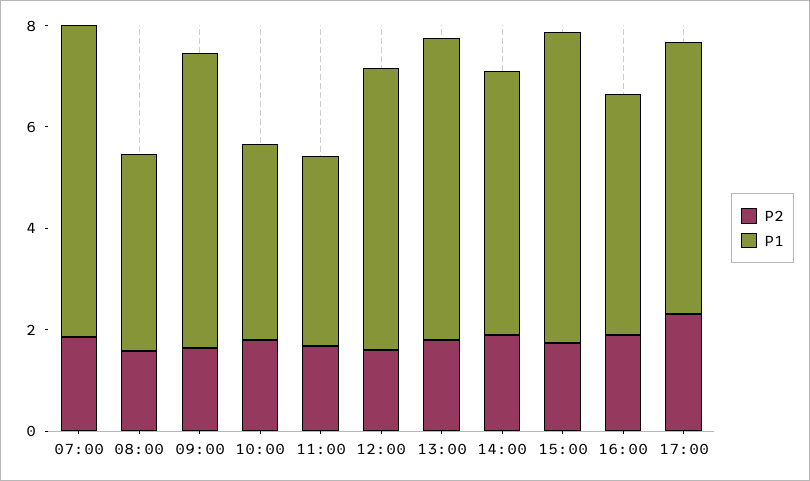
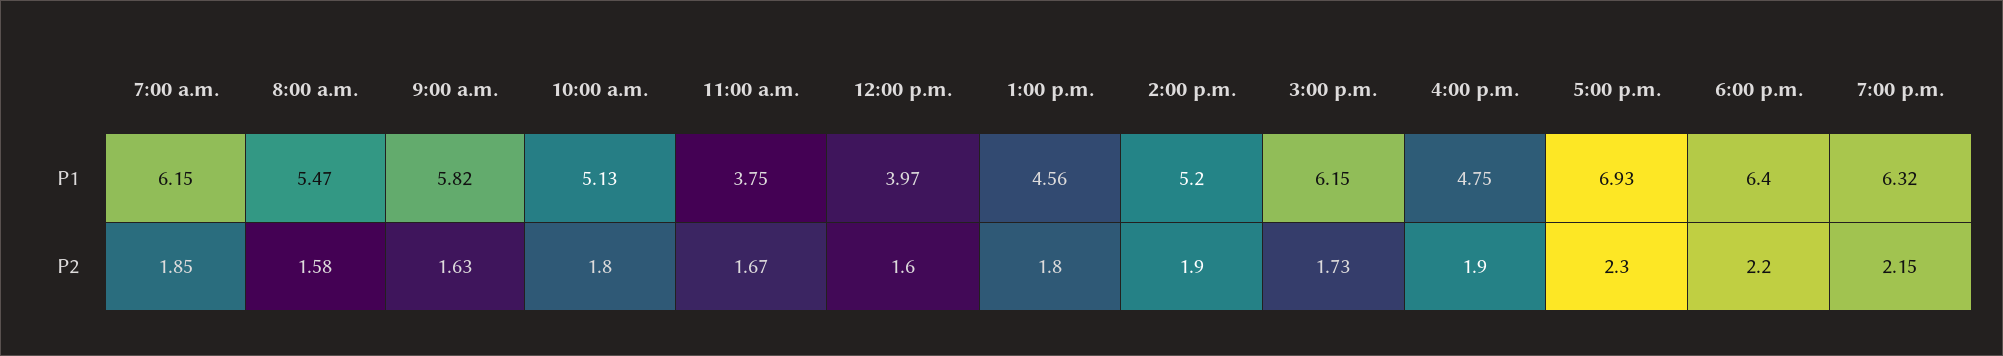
P1, 08:00: 4 -> 5.47
P1, 10:00: 4 -> 5.13
P1, 12:00: 5.5 -> 3.97
P1, 13:00: 6 -> 4.56
P1, 17:00: 5.5 -> 6.93
P1, 6:00 p.m.: none -> 6.4
P1, 7:00 p.m.: none -> 6.32
P2, 6:00 p.m.: none -> 2.2
P2, 7:00 p.m.: none -> 2.15

